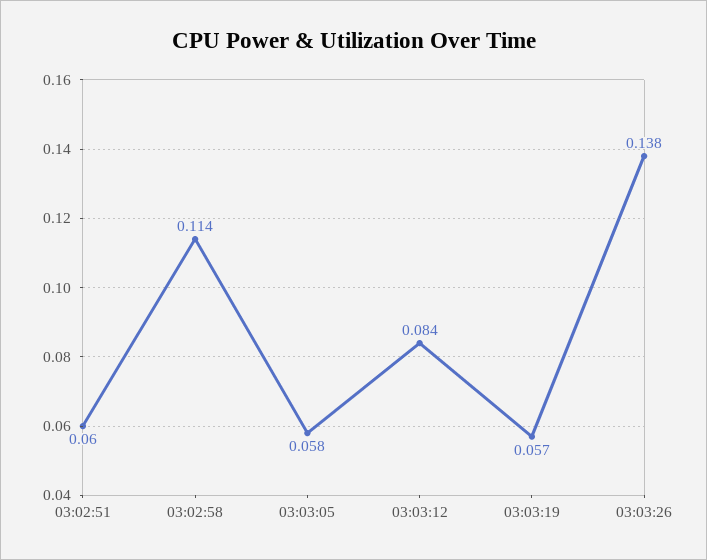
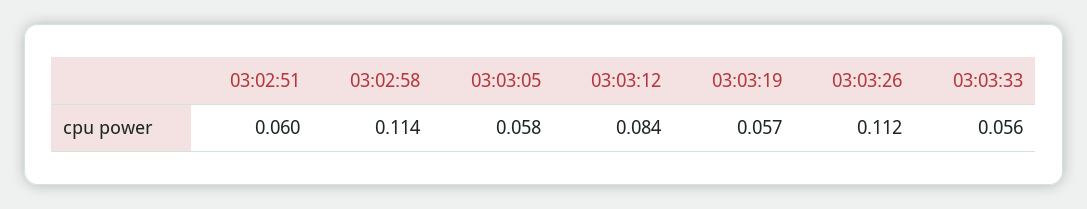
03:03:26: 0.138 -> 0.112
03:03:33: none -> 0.056

